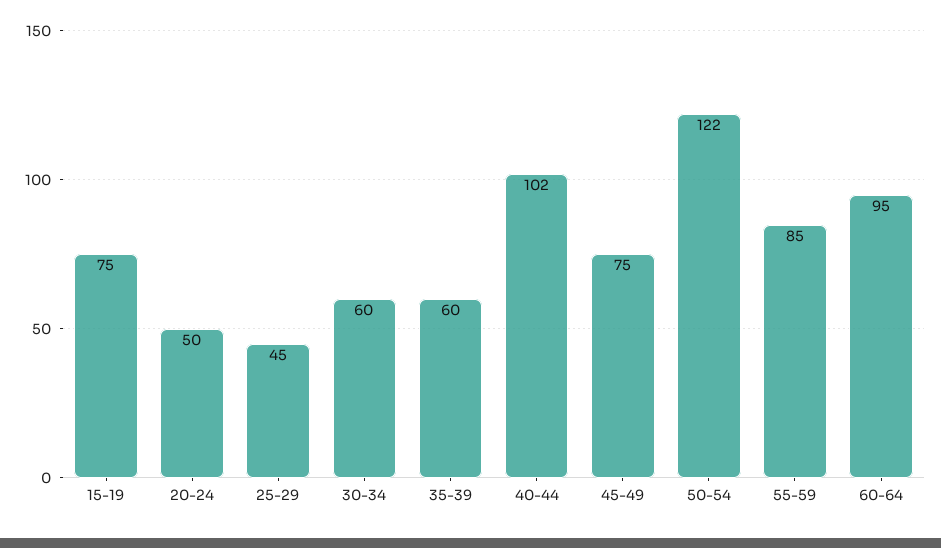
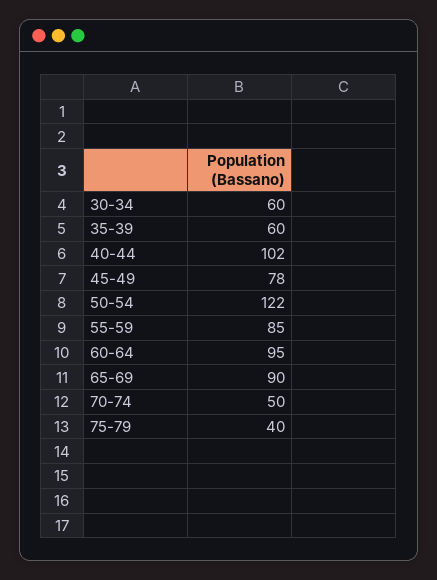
15-19: 75 -> none
20-24: 50 -> none
25-29: 45 -> none
45-49: 75 -> 78
65-69: none -> 90
70-74: none -> 50
75-79: none -> 40

